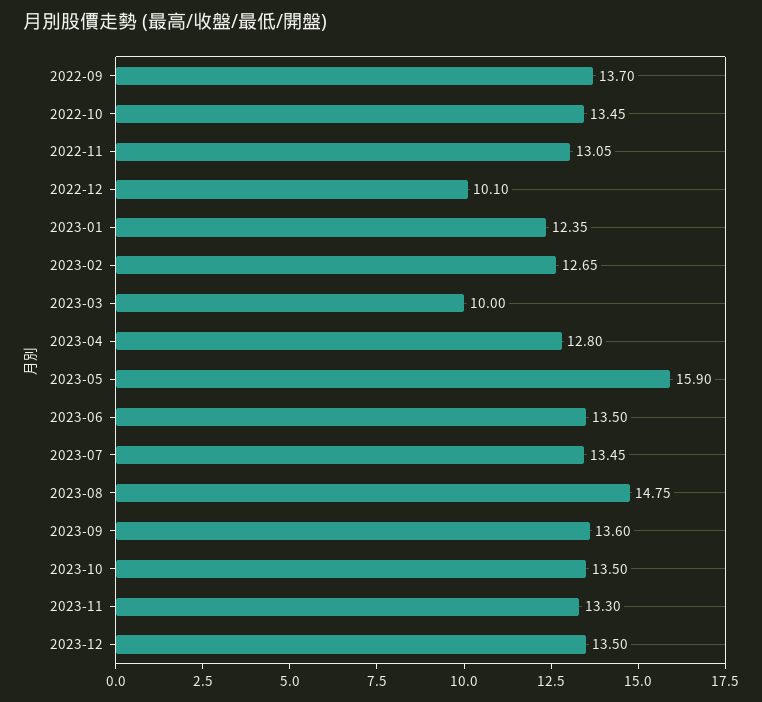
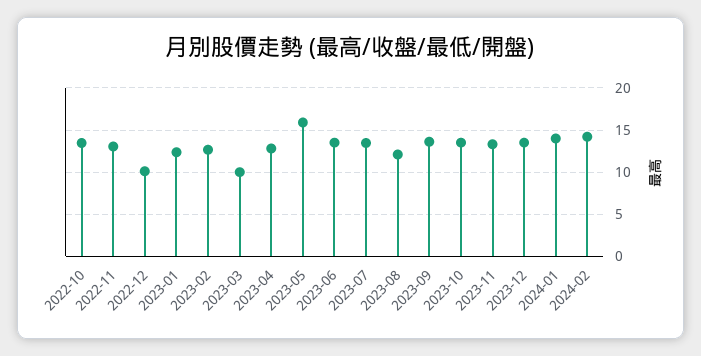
2022-09: 13.7 -> none
2023-08: 14.75 -> 12
2024-01: none -> 14
2024-02: none -> 14

